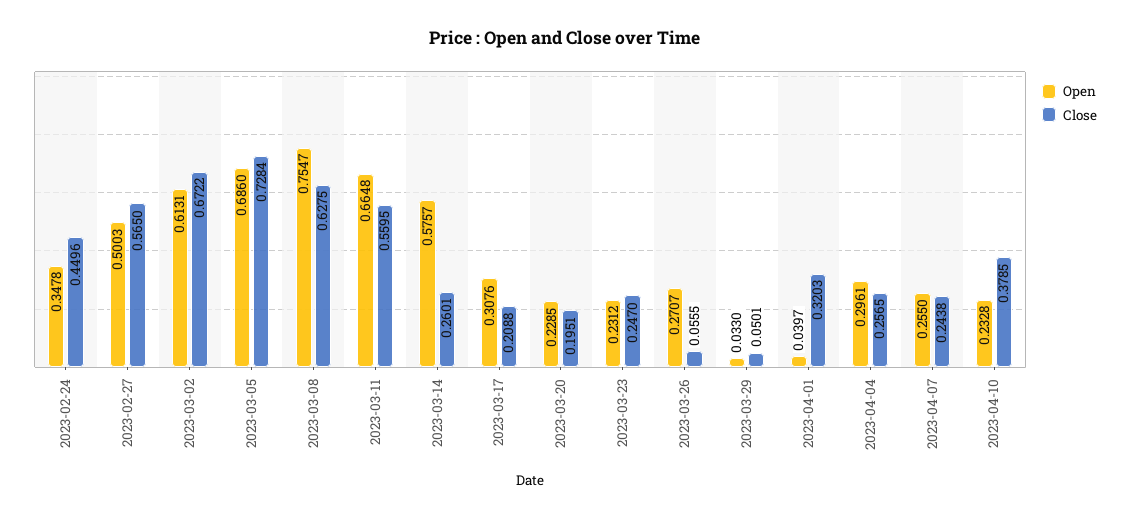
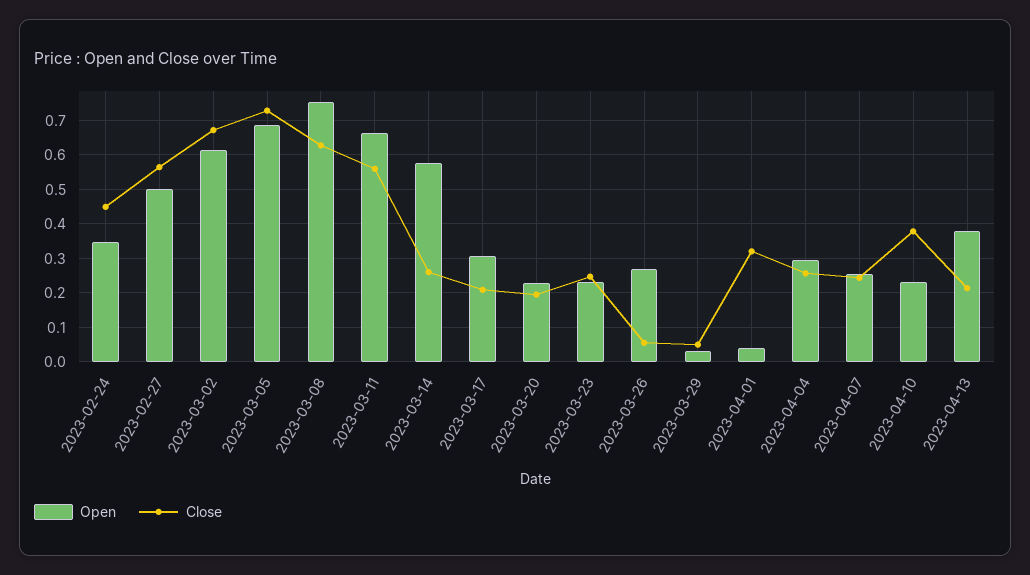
Open, 2023-04-13: none -> 0.38
Close, 2023-04-13: none -> 0.22

